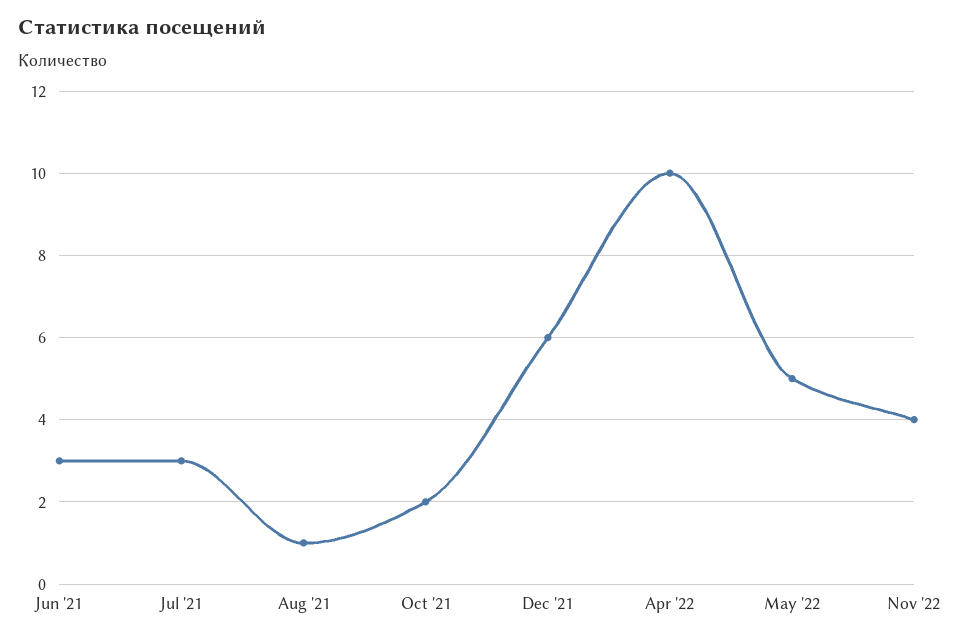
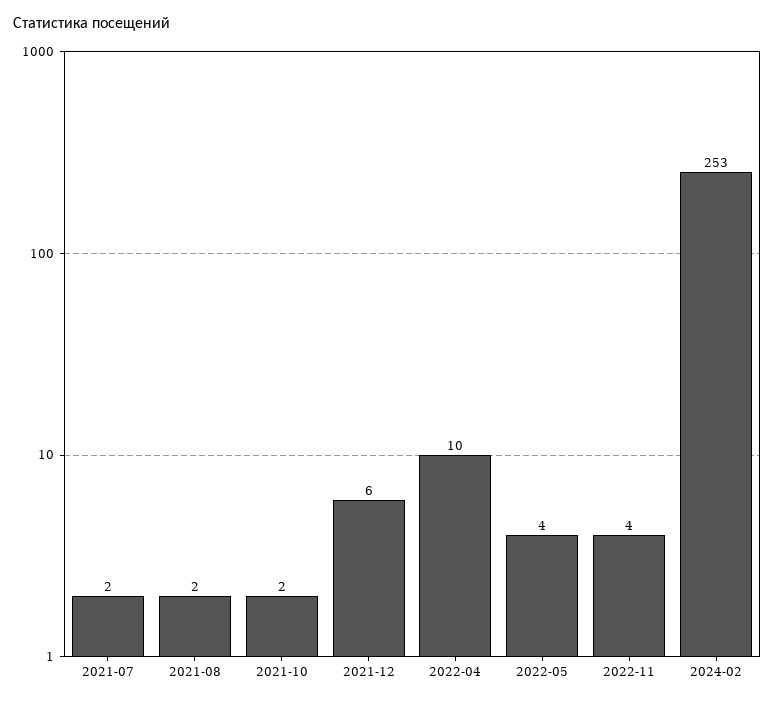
Jun '21: 3 -> none
Jul '21: 3 -> 2
Aug '21: 1 -> 2
May '22: 5 -> 4
2024-02: none -> 253

